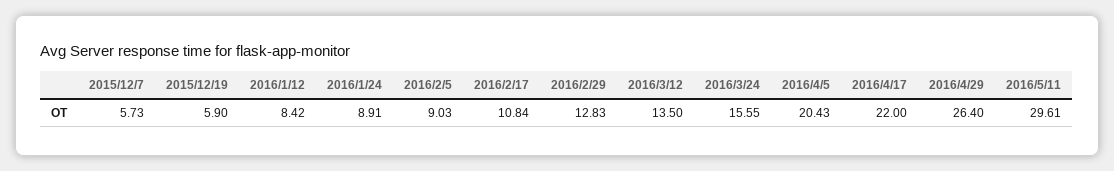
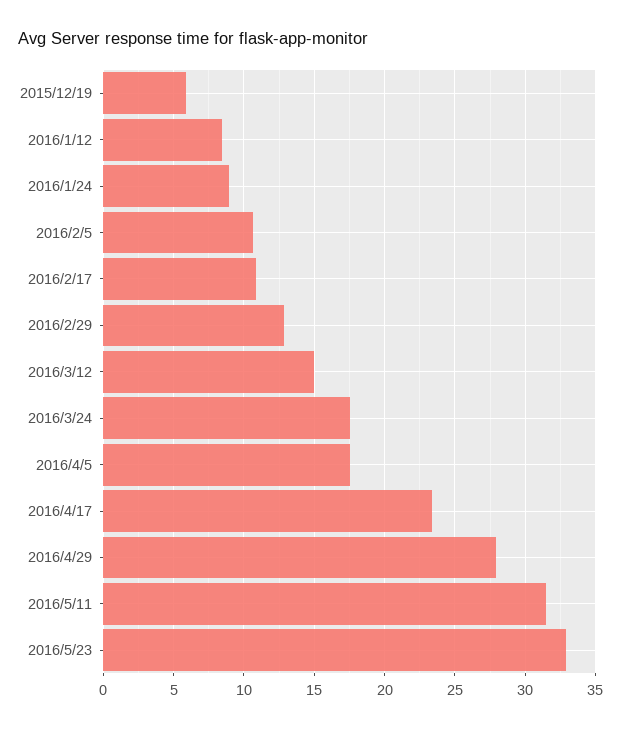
2015/12/7: 5.73 -> none
2016/2/5: 9.03 -> 10.5
2016/3/12: 13.5 -> 15
2016/3/24: 15.55 -> 17.5
2016/4/5: 20.43 -> 17.5
2016/4/17: 22 -> 23.5
2016/4/29: 26.4 -> 28
2016/5/11: 29.61 -> 31.5
2016/5/23: none -> 33

